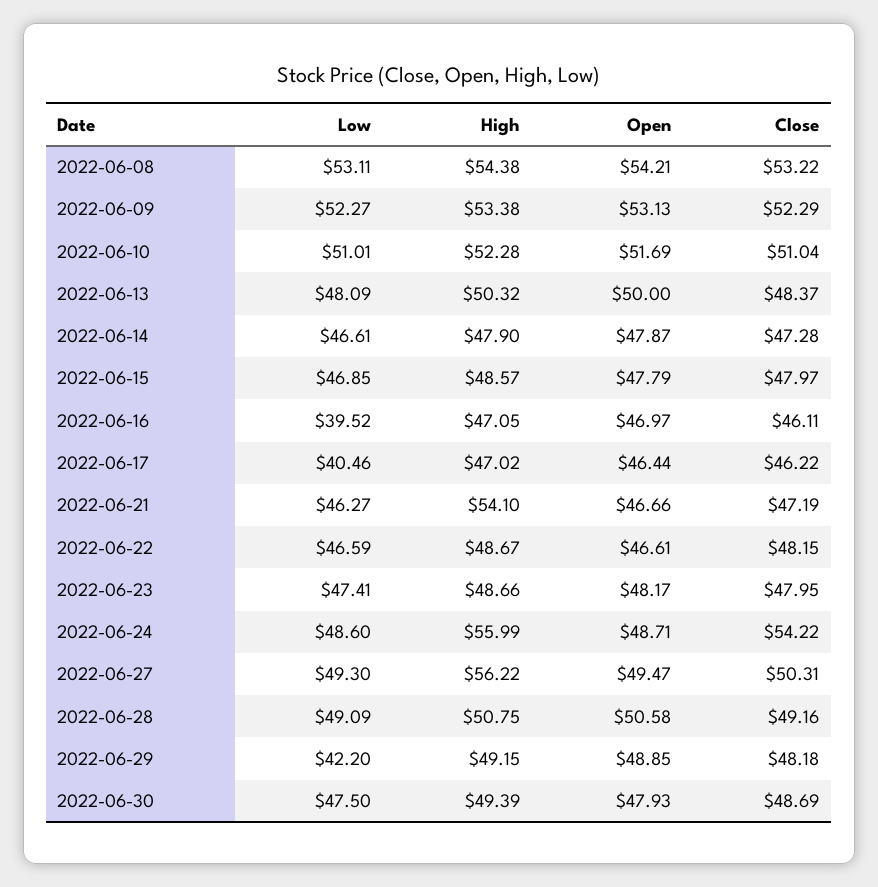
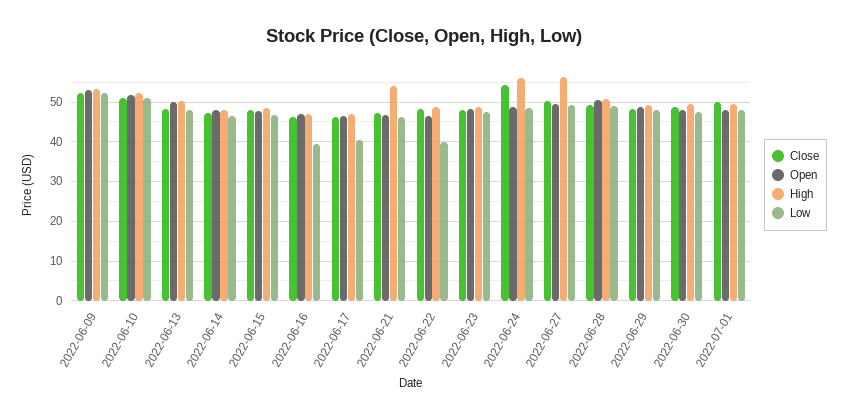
Low, 2022-06-08: 53.11 -> none
High, 2022-06-08: 54.38 -> none
Open, 2022-06-08: 54.21 -> none
Close, 2022-06-08: 53.22 -> none
Low, 2022-06-22: 46.59 -> 40
Low, 2022-06-29: 42.2 -> 48
Close, 2022-07-01: none -> 50
Open, 2022-07-01: none -> 48
High, 2022-07-01: none -> 50
Low, 2022-07-01: none -> 48

